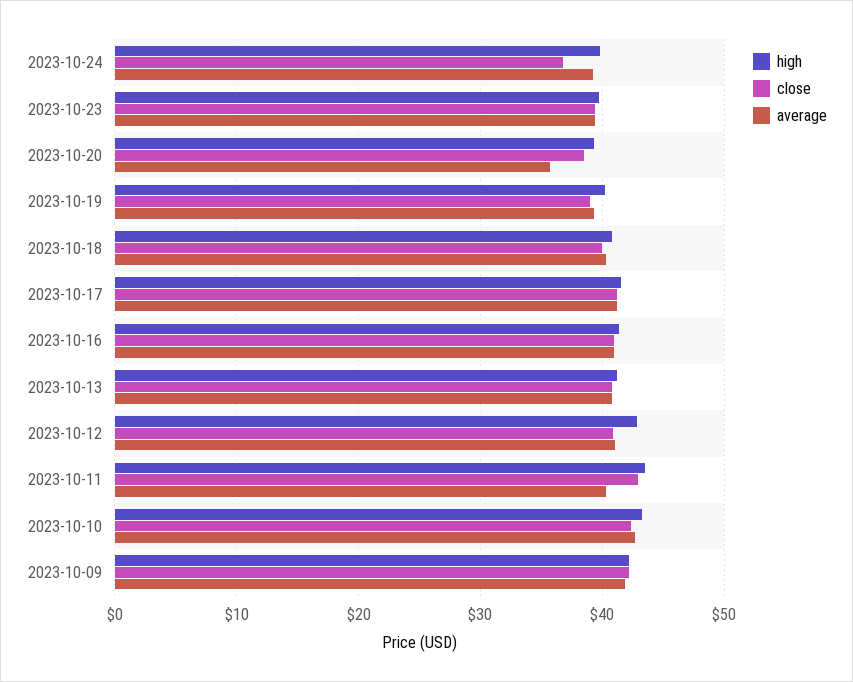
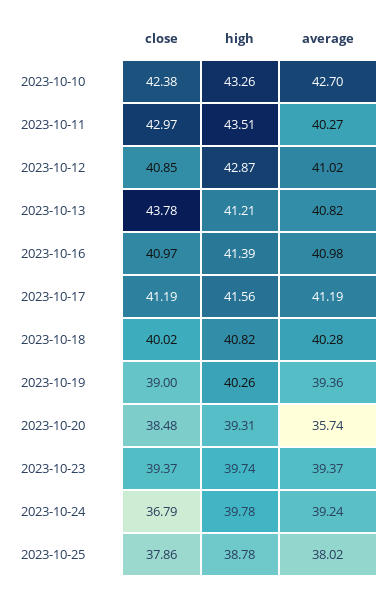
close, 2023-10-13: 41 -> 43.78
high, 2023-10-09: 42 -> none
close, 2023-10-09: 42 -> none
average, 2023-10-09: 42 -> none
close, 2023-10-25: none -> 37.86
high, 2023-10-25: none -> 38.78
average, 2023-10-25: none -> 38.02

